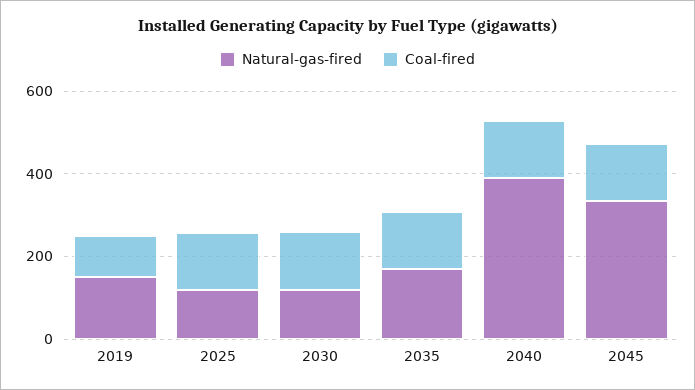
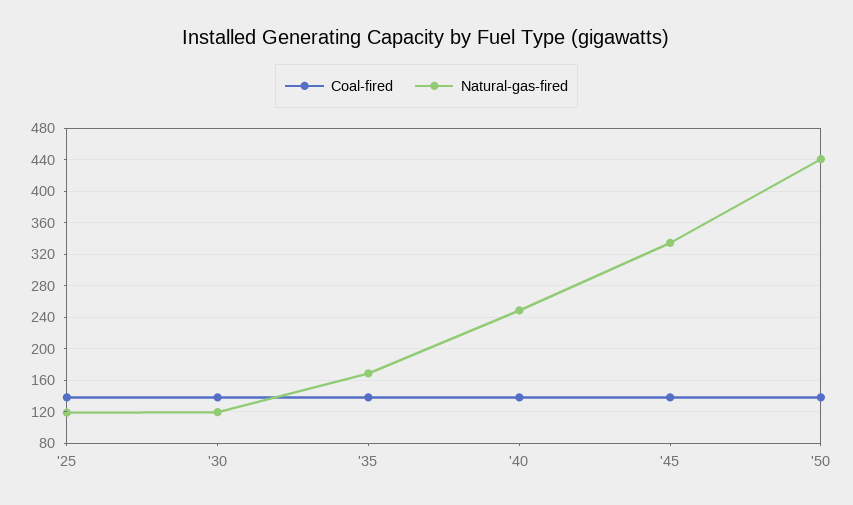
Natural-gas-fired, 2019: 150 -> none
Coal-fired, 2019: 100 -> none
Natural-gas-fired, 2040: 400 -> 250
Coal-fired, '50: none -> 140
Natural-gas-fired, '50: none -> 440

